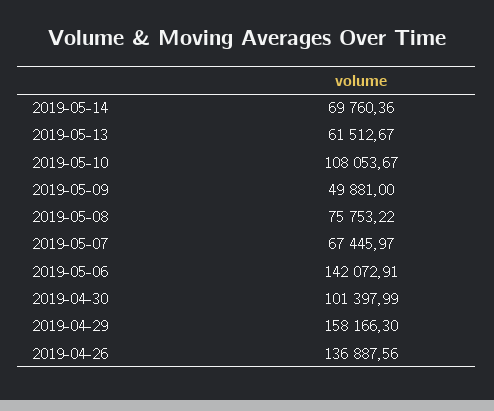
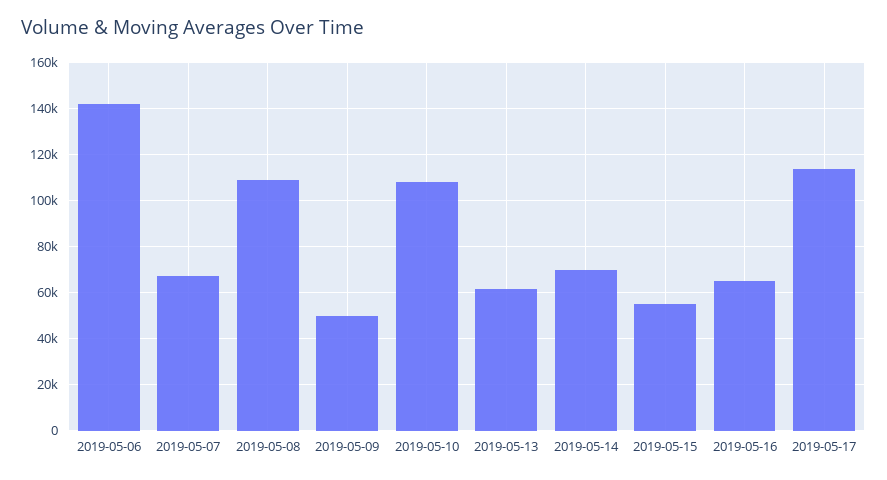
2019-05-08: 75753.22 -> 110000
2019-04-30: 101397.99 -> none
2019-04-29: 158166.3 -> none
2019-04-26: 136887.56 -> none
2019-05-15: none -> 55000
2019-05-16: none -> 65000
2019-05-17: none -> 115000

